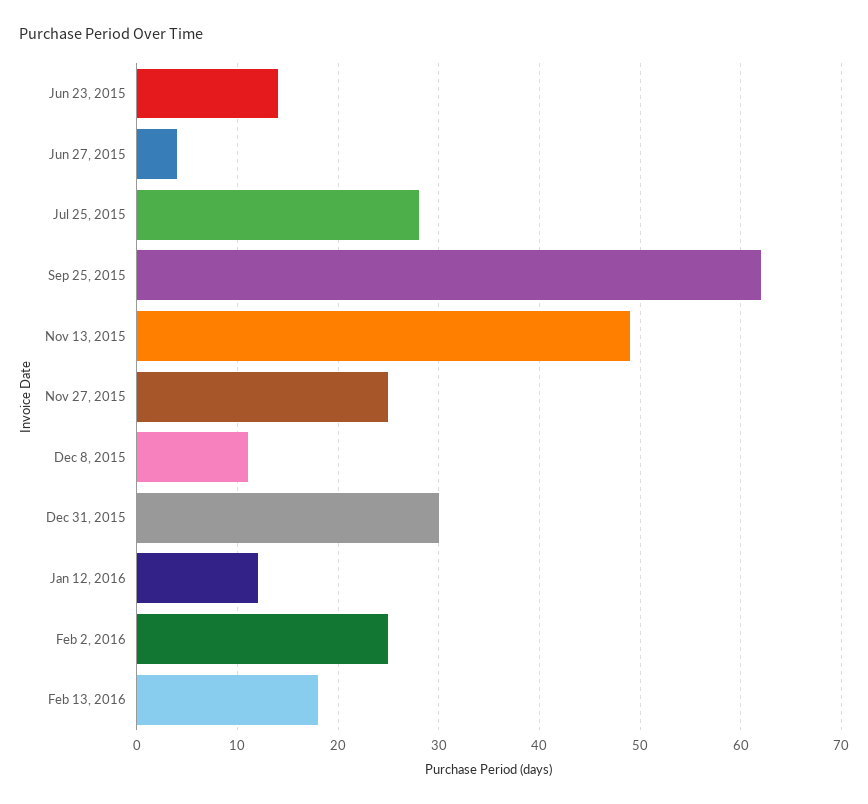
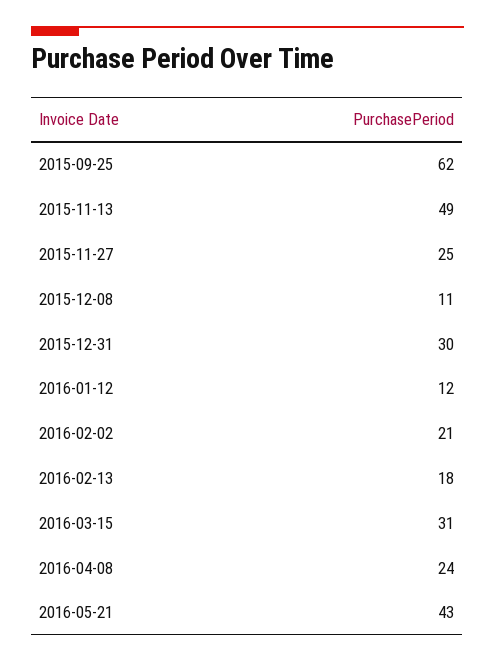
Jun 23, 2015: 14 -> none
Jun 27, 2015: 4 -> none
Jul 25, 2015: 28 -> none
Feb 2, 2016: 25 -> 21
2016-03-15: none -> 31
2016-04-08: none -> 24
2016-05-21: none -> 43

